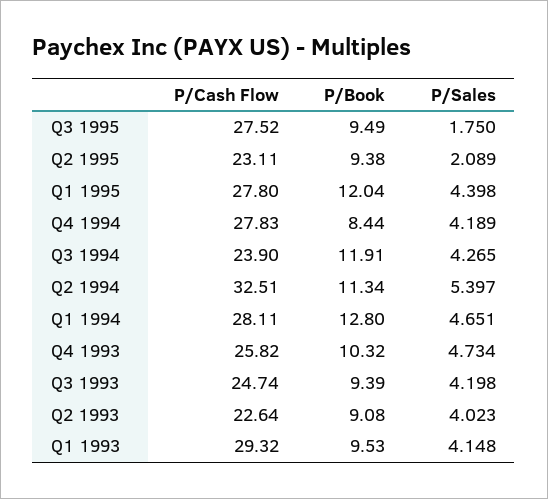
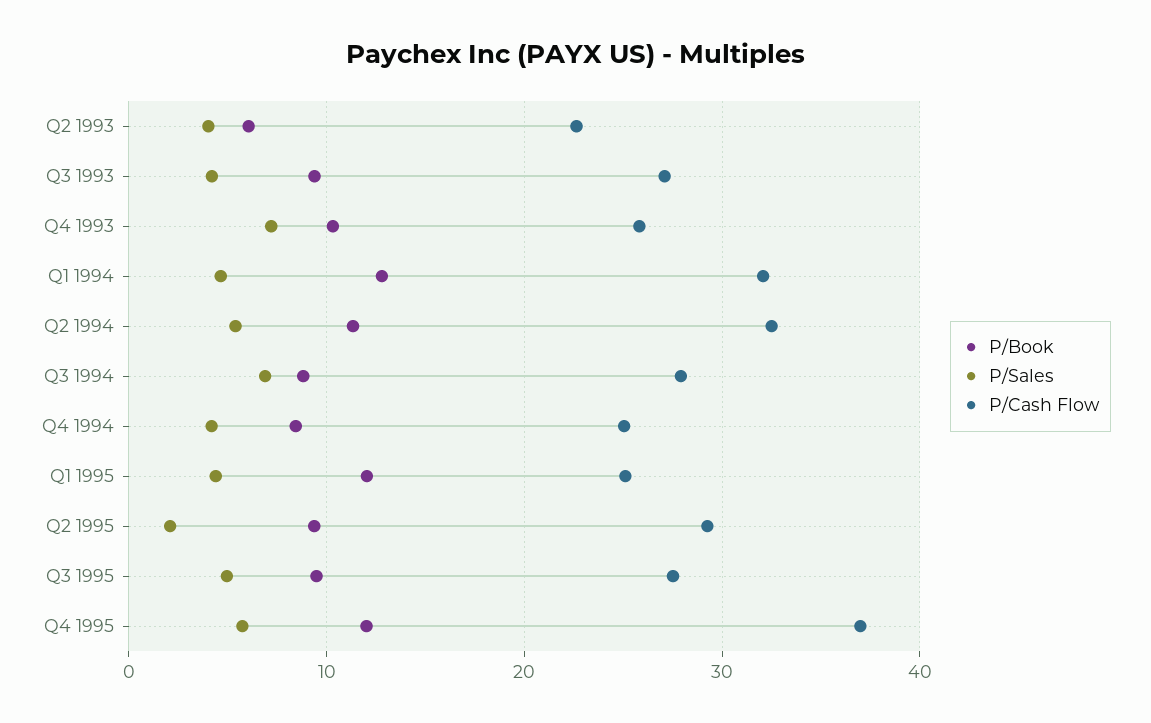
P/Sales, Q3 1995: 1.75 -> 5
P/Cash Flow, Q2 1995: 23.11 -> 29
P/Cash Flow, Q1 1995: 27.8 -> 25
P/Cash Flow, Q4 1994: 27.83 -> 25
P/Cash Flow, Q3 1994: 23.9 -> 28
P/Book, Q3 1994: 11.91 -> 9
P/Sales, Q3 1994: 4.265 -> 7
P/Cash Flow, Q1 1994: 28.11 -> 32
P/Sales, Q4 1993: 4.734 -> 7
P/Cash Flow, Q3 1993: 24.74 -> 27
P/Book, Q2 1993: 9.08 -> 6
P/Cash Flow, Q1 1993: 29.32 -> none
P/Book, Q1 1993: 9.53 -> none
P/Sales, Q1 1993: 4.148 -> none
P/Book, Q4 1995: none -> 12
P/Sales, Q4 1995: none -> 6
P/Cash Flow, Q4 1995: none -> 37

